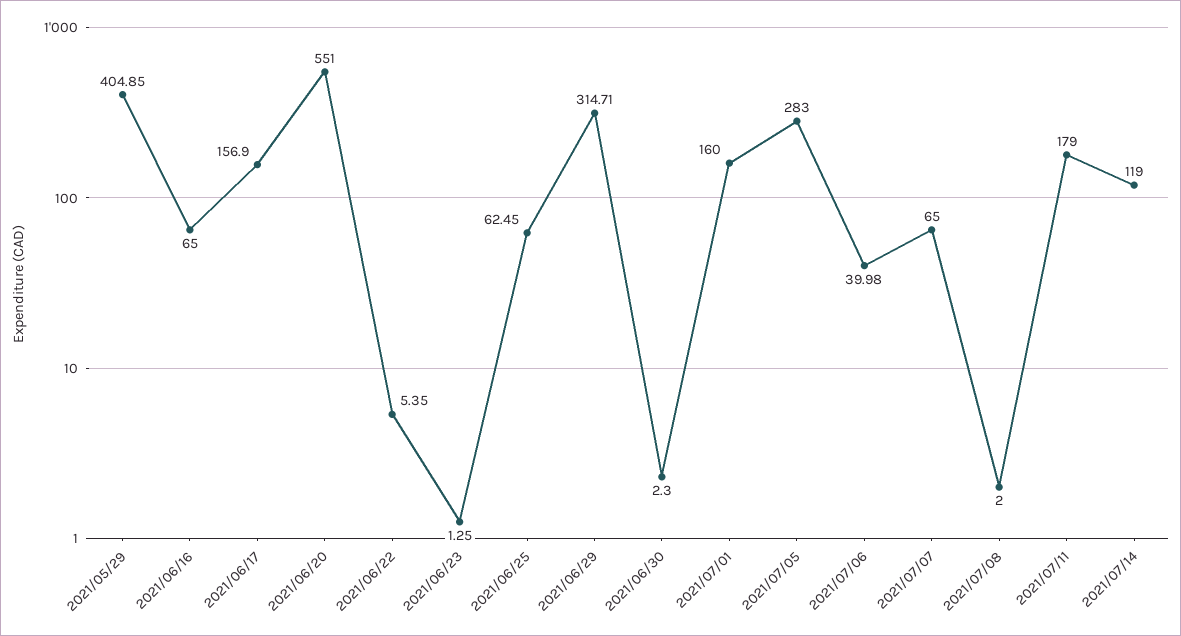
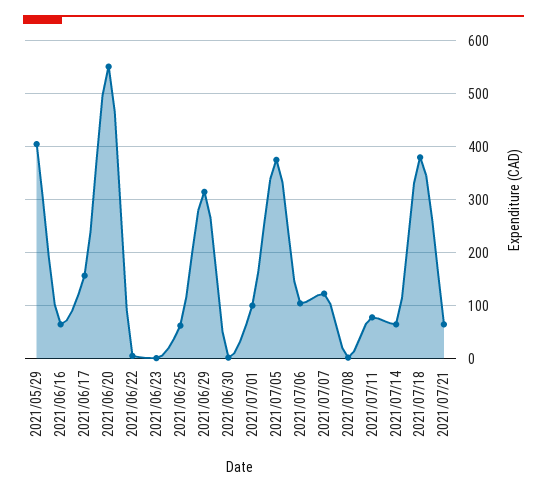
2021/07/01: 160 -> 100
2021/07/05: 283 -> 380
2021/07/06: 39.98 -> 100
2021/07/07: 65 -> 120
2021/07/11: 179 -> 80
2021/07/14: 119 -> 60
2021/07/18: none -> 380
2021/07/21: none -> 60

